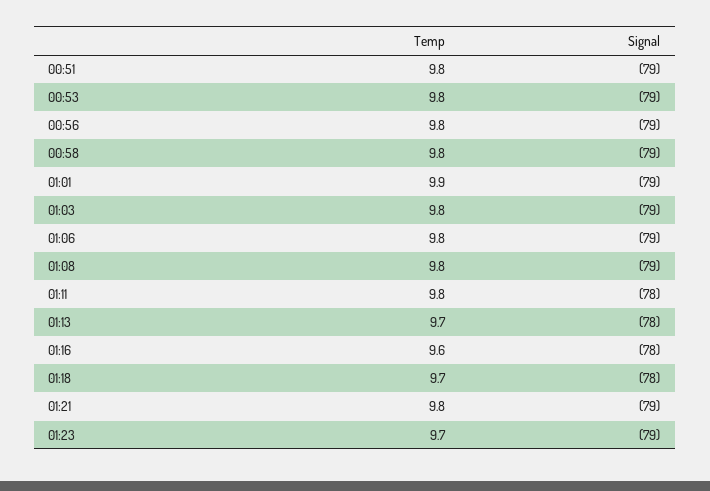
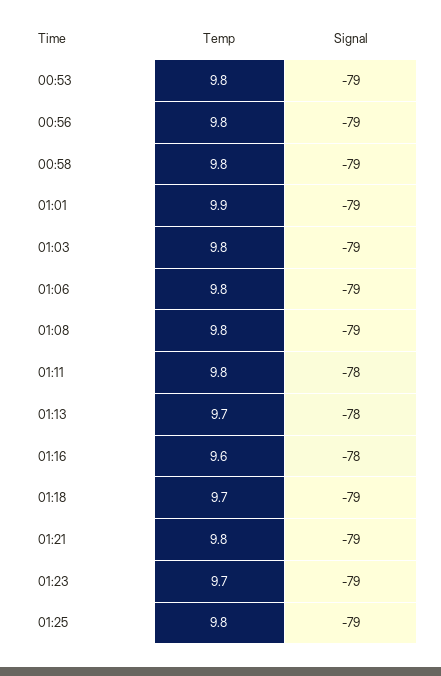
Temp, 00:51: 9.8 -> none
Signal, 00:51: -79 -> none
Signal, 01:18: -78 -> -79
Temp, 01:25: none -> 9.8
Signal, 01:25: none -> -79

